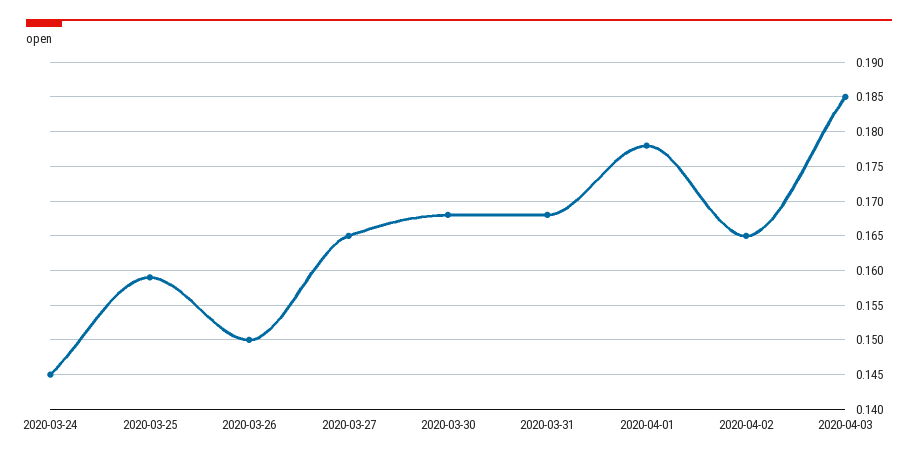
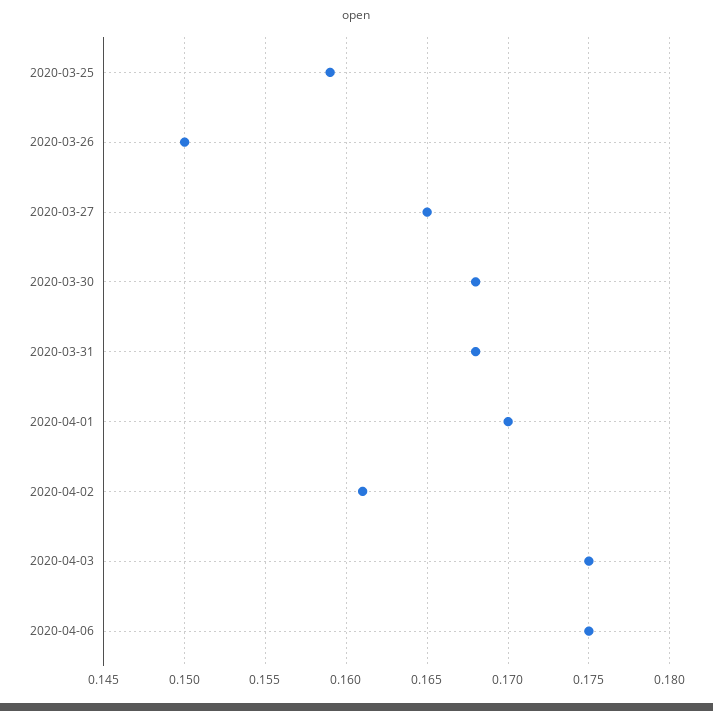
2020-03-24: 0.145 -> none
2020-04-01: 0.178 -> 0.17
2020-04-02: 0.165 -> 0.161
2020-04-03: 0.185 -> 0.175
2020-04-06: none -> 0.175

